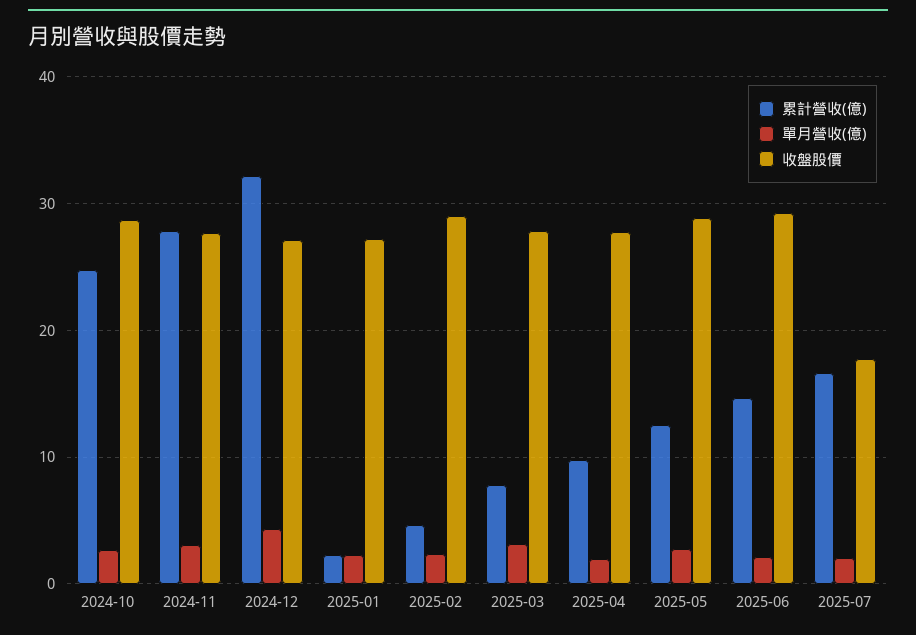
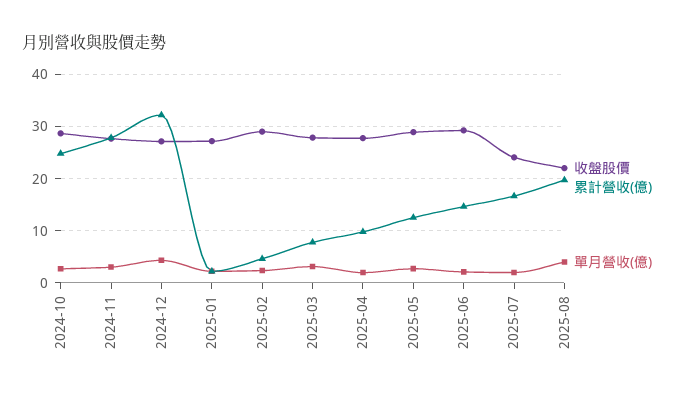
收盤股價, 2025-07: 18 -> 24
收盤股價, 2025-08: none -> 22
累計營收(億), 2025-08: none -> 20
單月營收(億), 2025-08: none -> 4

